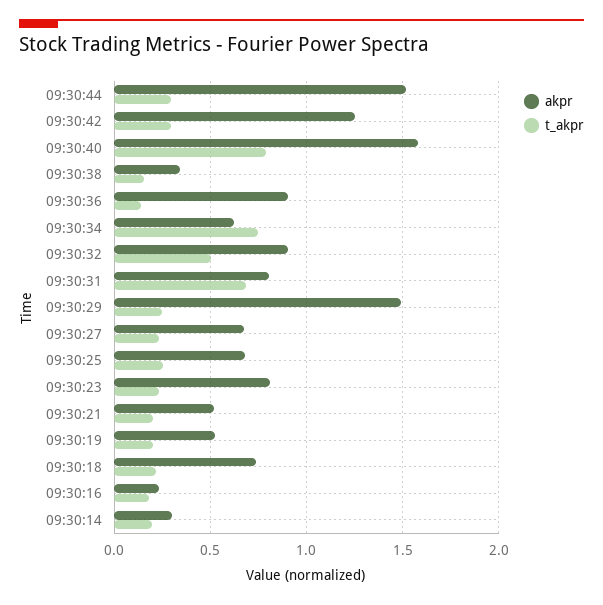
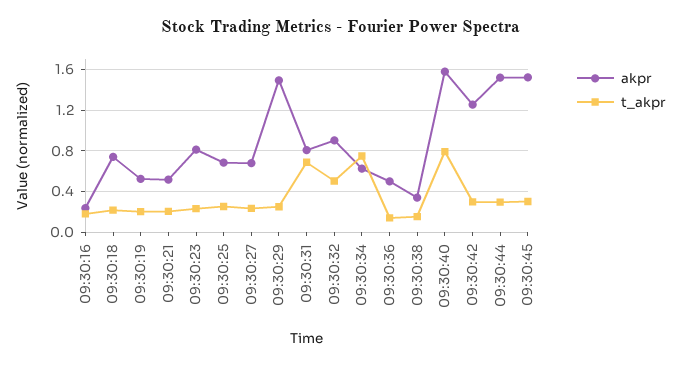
akpr, 09:30:36: 0.9 -> 0.5
akpr, 09:30:14: 0.3 -> none
t_akpr, 09:30:14: 0.2 -> none
akpr, 09:30:45: none -> 1.5
t_akpr, 09:30:45: none -> 0.3

